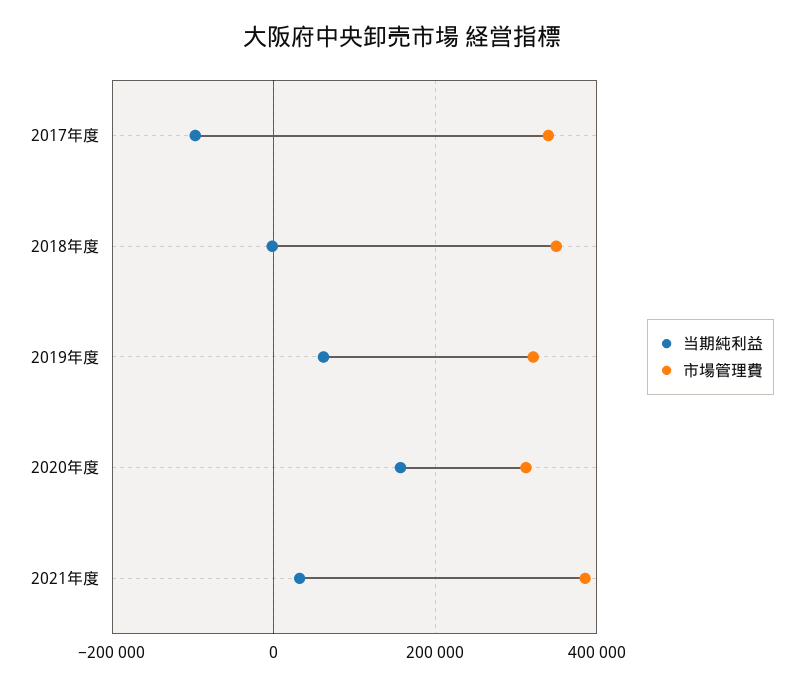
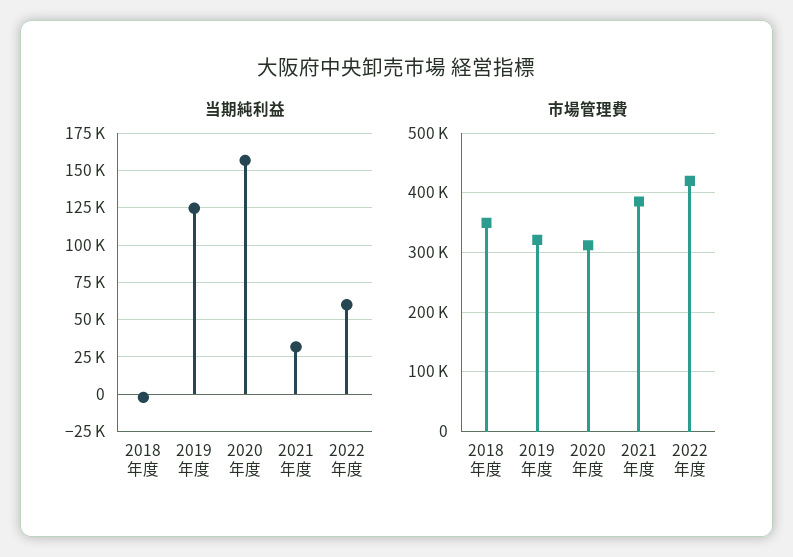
当期純利益, 2017年度: -100000 -> none
市場管理費, 2017年度: 340000 -> none
当期純利益, 2019年度: 60000 -> 125000
当期純利益, 2022年度: none -> 60000
市場管理費, 2022年度: none -> 420000

